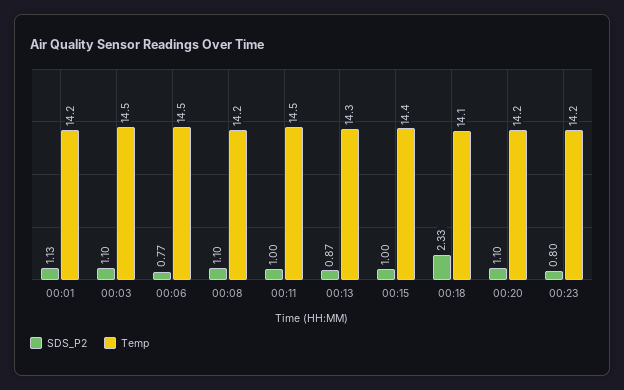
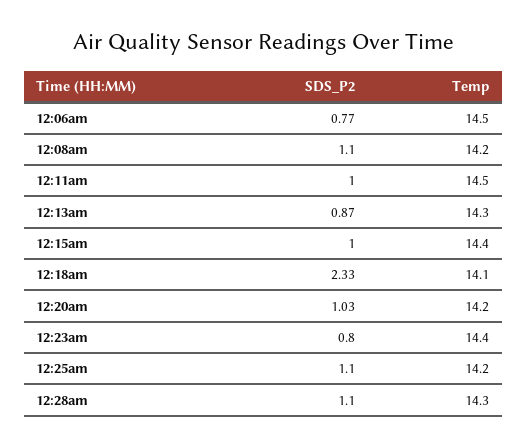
SDS_P2, 00:01: 1.13 -> none
Temp, 00:01: 14.2 -> none
SDS_P2, 00:03: 1.1 -> none
Temp, 00:03: 14.5 -> none
SDS_P2, 00:20: 1.1 -> 1.03
Temp, 00:23: 14.2 -> 14.4
SDS_P2, 12:25am: none -> 1.1
Temp, 12:25am: none -> 14.2
SDS_P2, 12:28am: none -> 1.1
Temp, 12:28am: none -> 14.3

